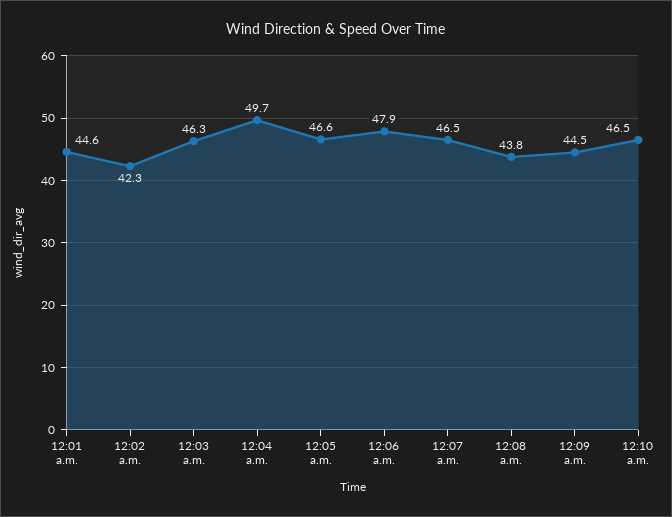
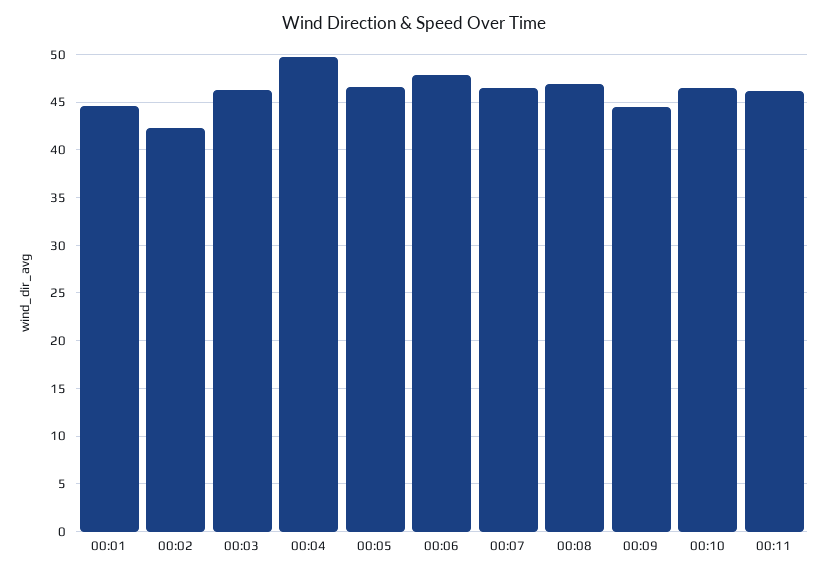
12:08 a.m.: 43.8 -> 47
00:11: none -> 46

